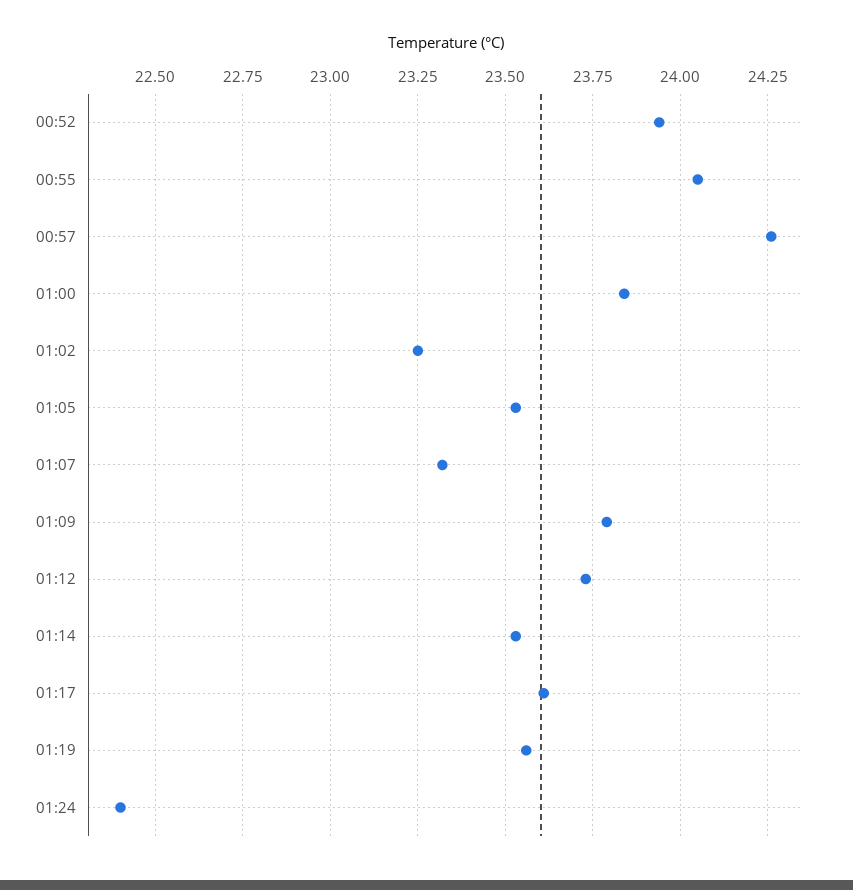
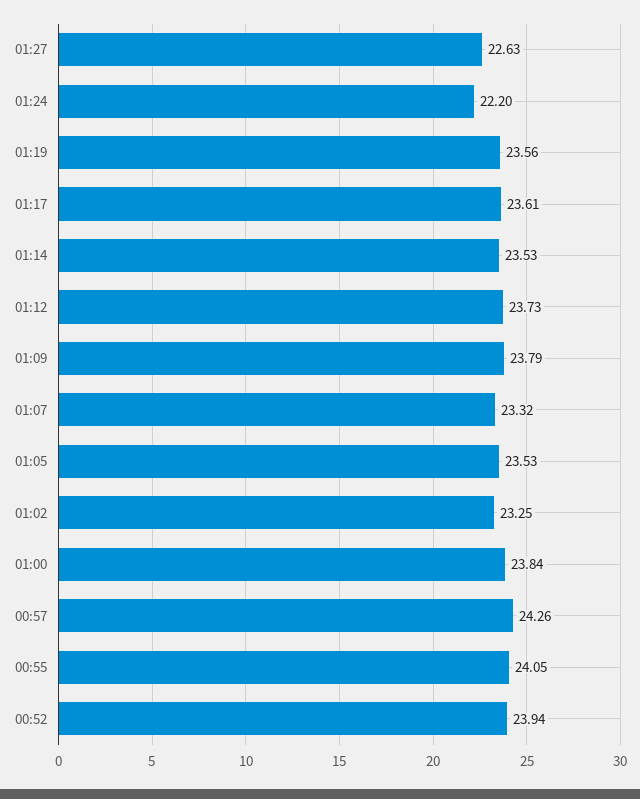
01:24: 22.4 -> 22.2
01:27: none -> 22.63

